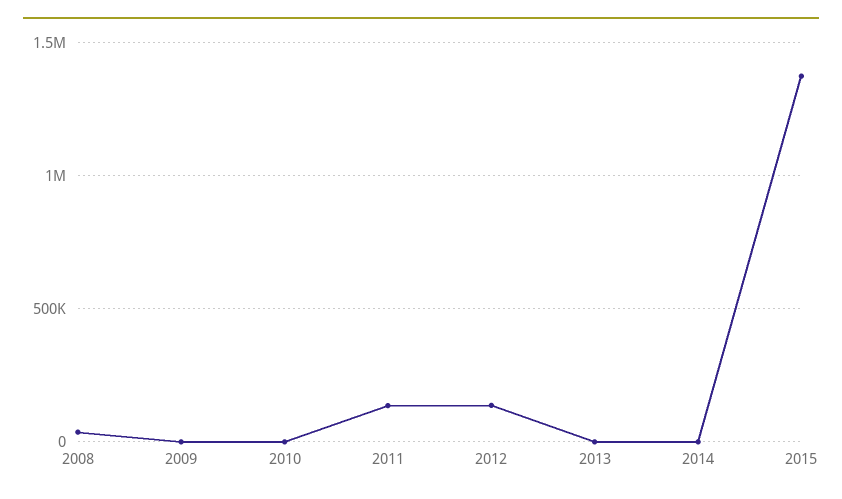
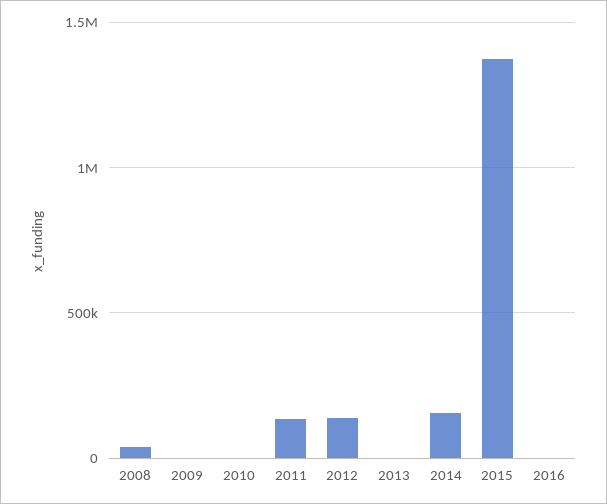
2014: 0 -> 150000
2016: none -> 0

